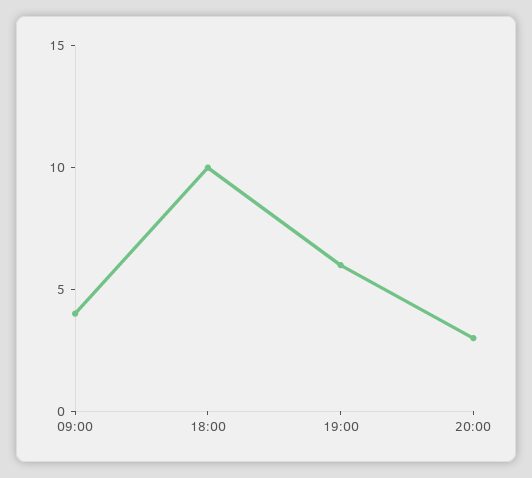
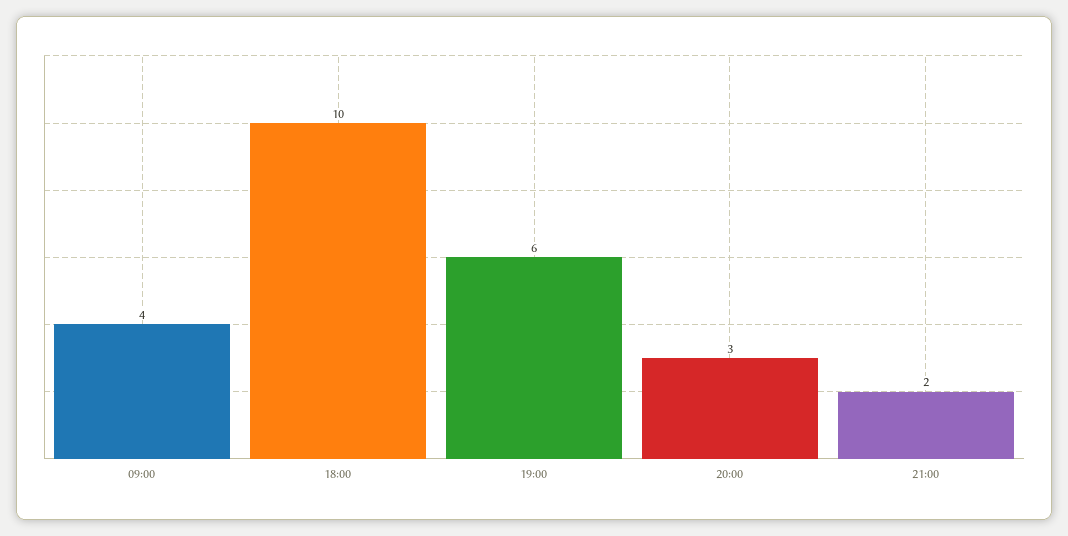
21:00: none -> 2

